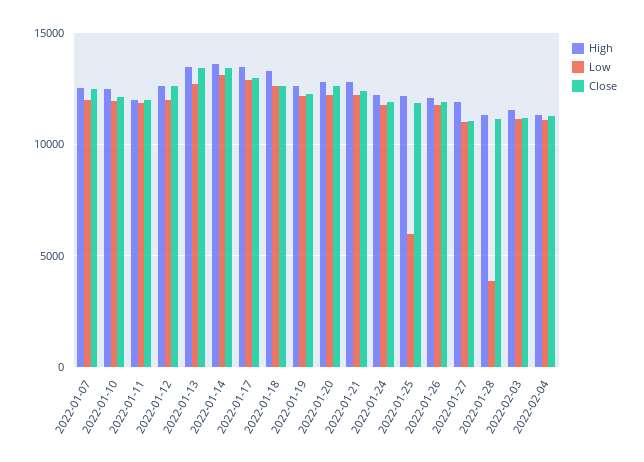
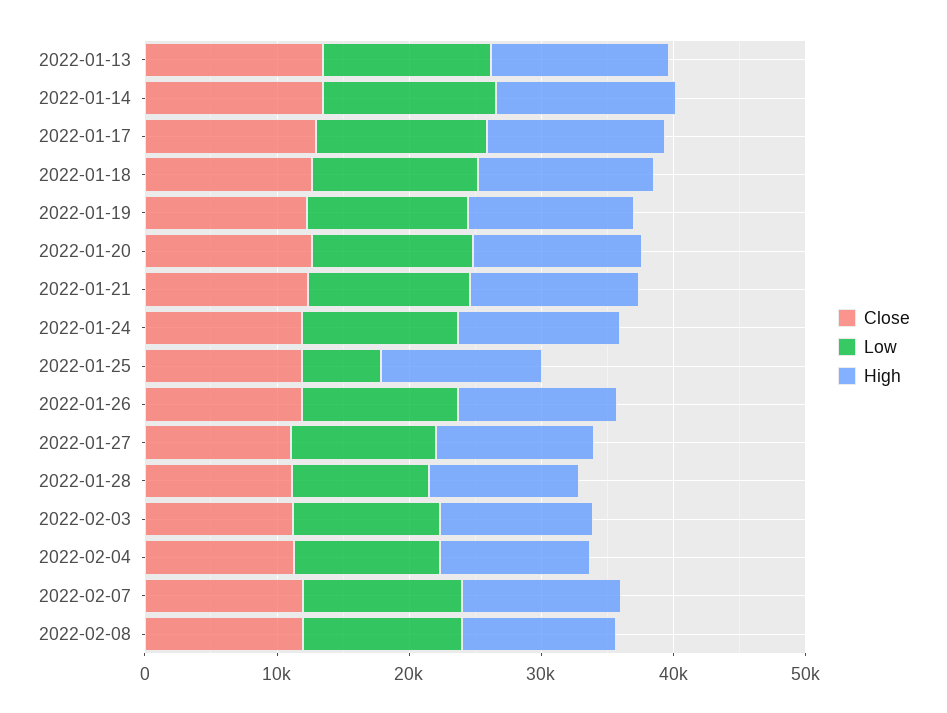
High, 2022-01-07: 12500 -> none
Low, 2022-01-07: 12000 -> none
Close, 2022-01-07: 12500 -> none
High, 2022-01-10: 12500 -> none
Low, 2022-01-10: 12000 -> none
Close, 2022-01-10: 12000 -> none
High, 2022-01-11: 12000 -> none
Low, 2022-01-11: 12000 -> none
Close, 2022-01-11: 12000 -> none
High, 2022-01-12: 12500 -> none
Low, 2022-01-12: 12000 -> none
Close, 2022-01-12: 12500 -> none
Low, 2022-01-28: 4000 -> 10000
Close, 2022-02-07: none -> 12000
Low, 2022-02-07: none -> 12000
High, 2022-02-07: none -> 12000
Close, 2022-02-08: none -> 12000
Low, 2022-02-08: none -> 12000
High, 2022-02-08: none -> 12000

